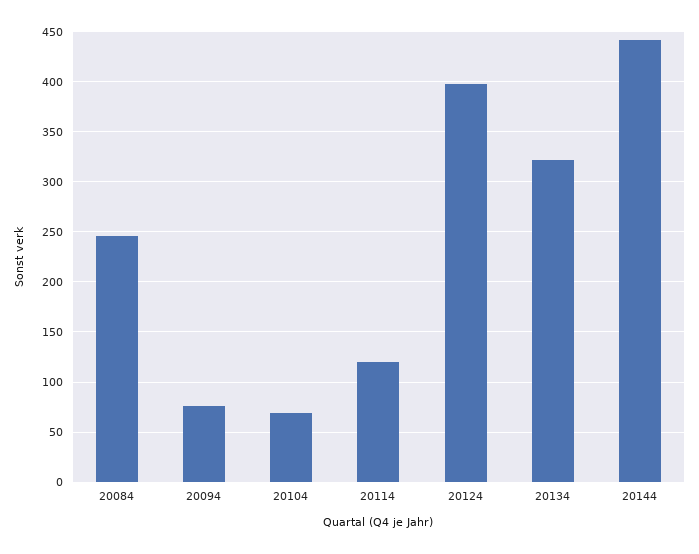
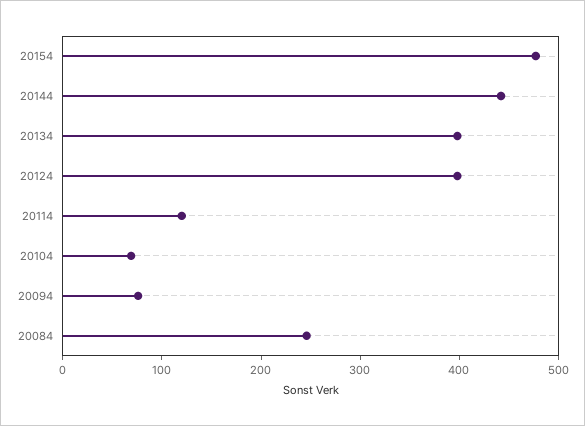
20134: 320 -> 400
20154: none -> 480

